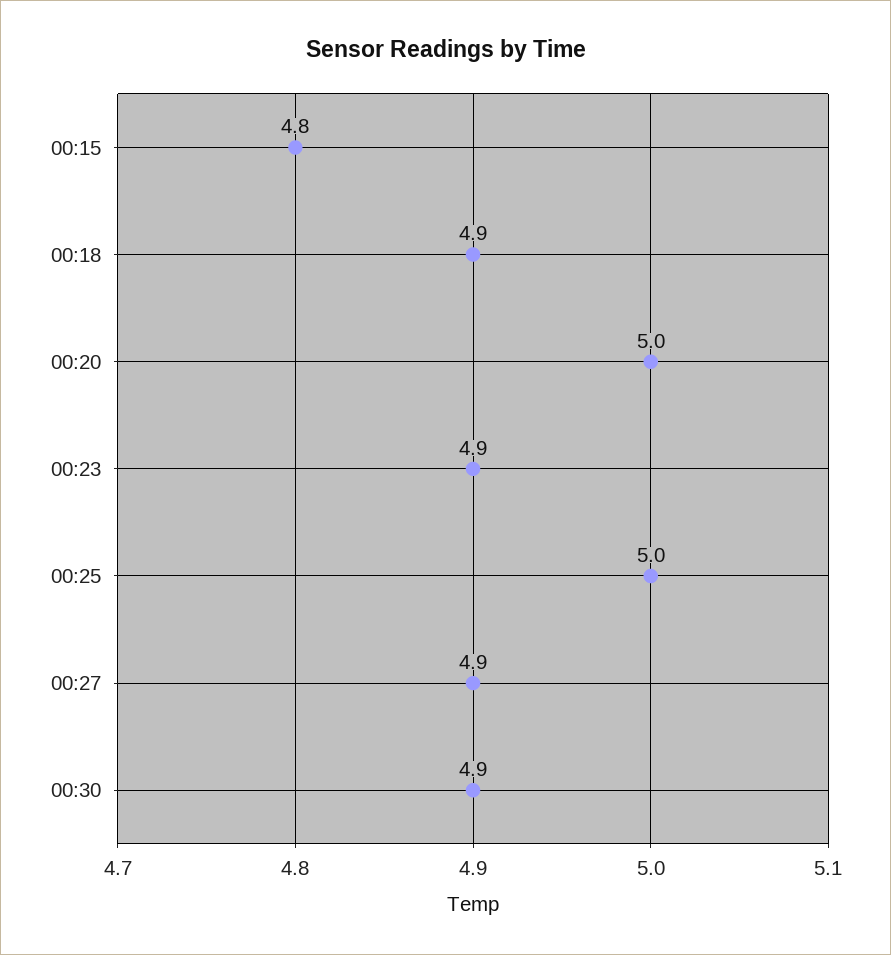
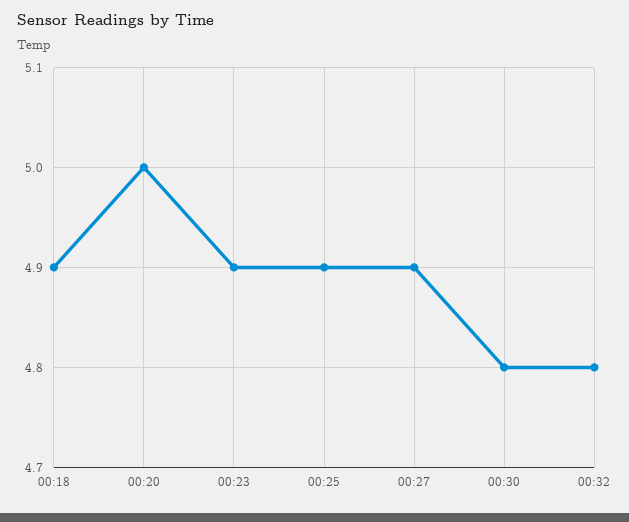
00:15: 4.8 -> none
00:25: 5 -> 4.9
00:30: 4.9 -> 4.8
00:32: none -> 4.8

